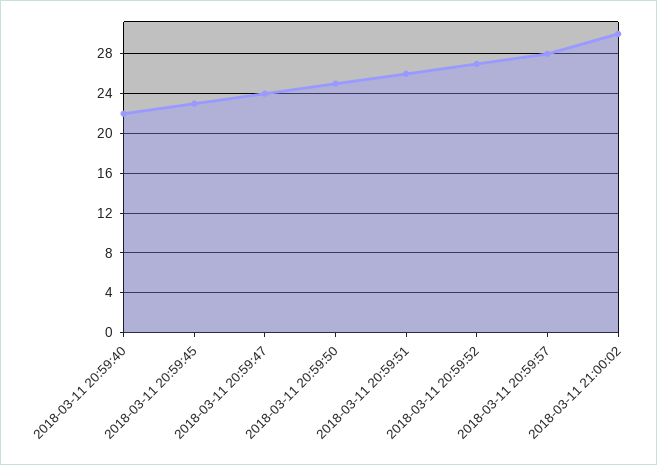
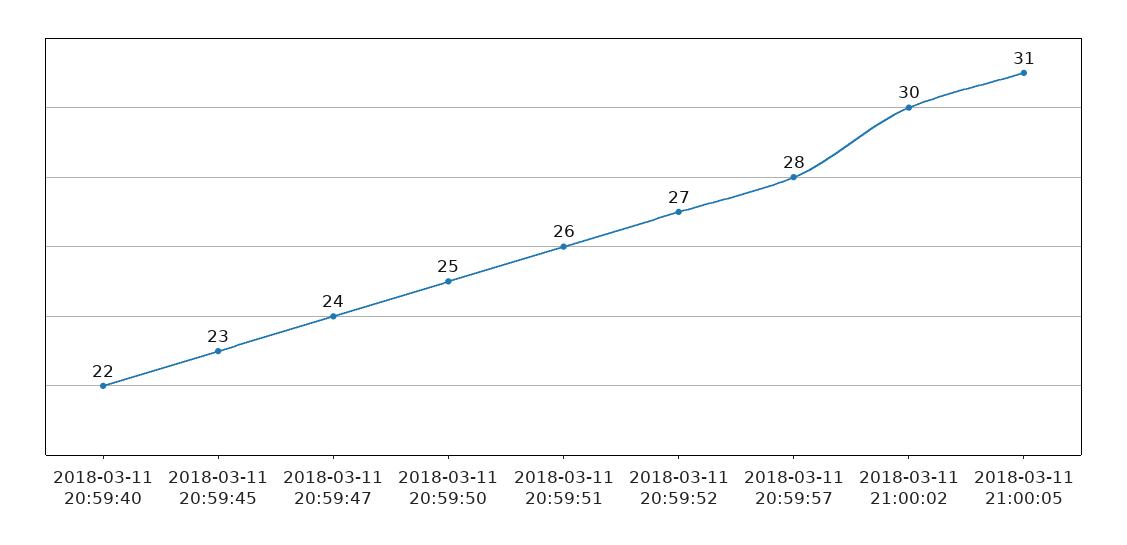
2018-03-11 21:00:05: none -> 31

